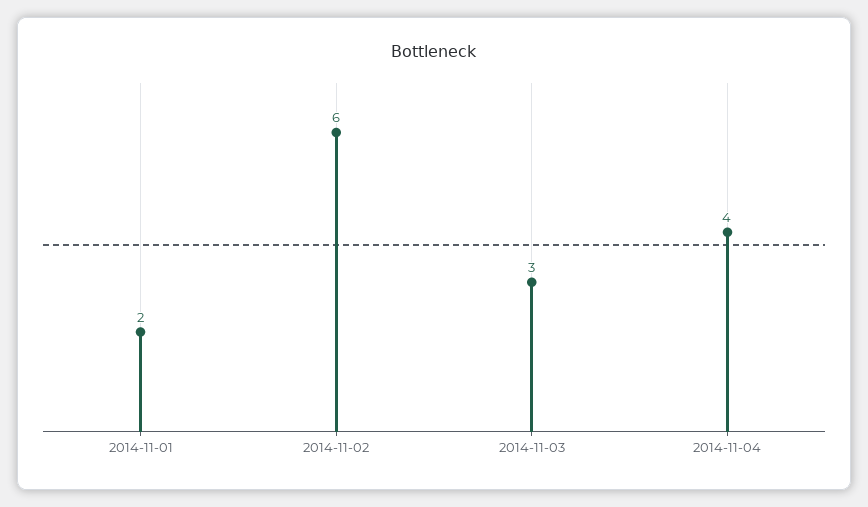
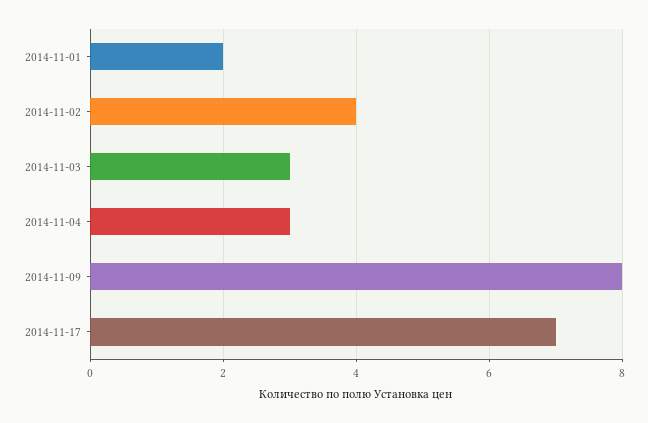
2014-11-02: 6 -> 4
2014-11-04: 4 -> 3
2014-11-09: none -> 8
2014-11-17: none -> 7

